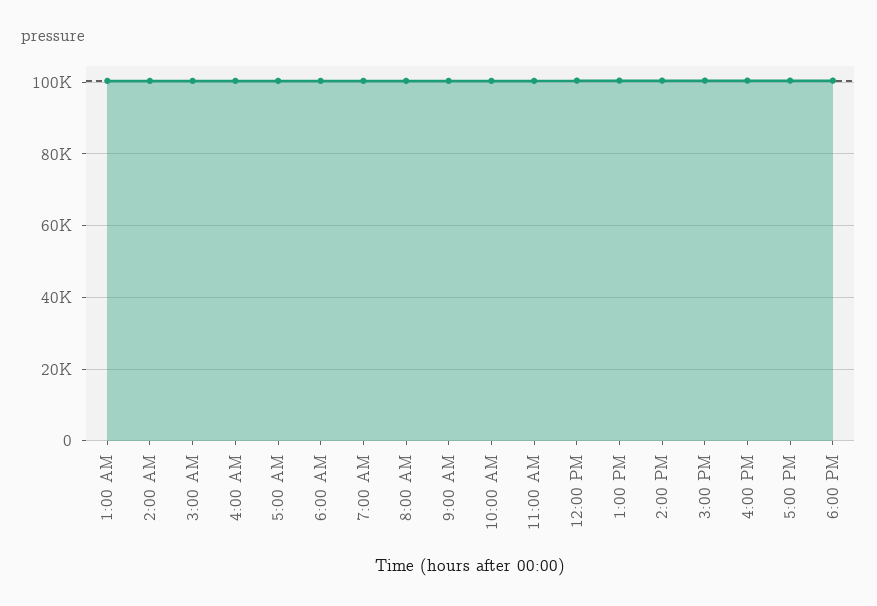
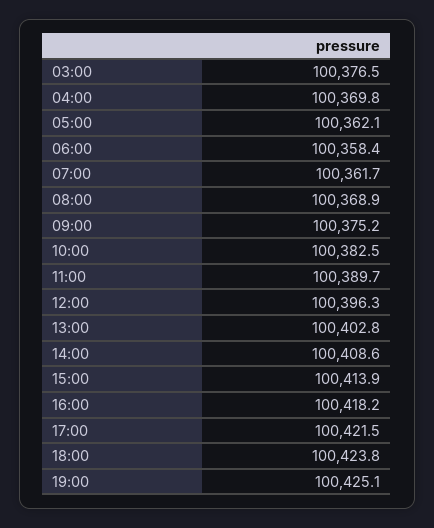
1:00 AM: 100000 -> none
2:00 AM: 100000 -> none
19:00: none -> 100425.1

